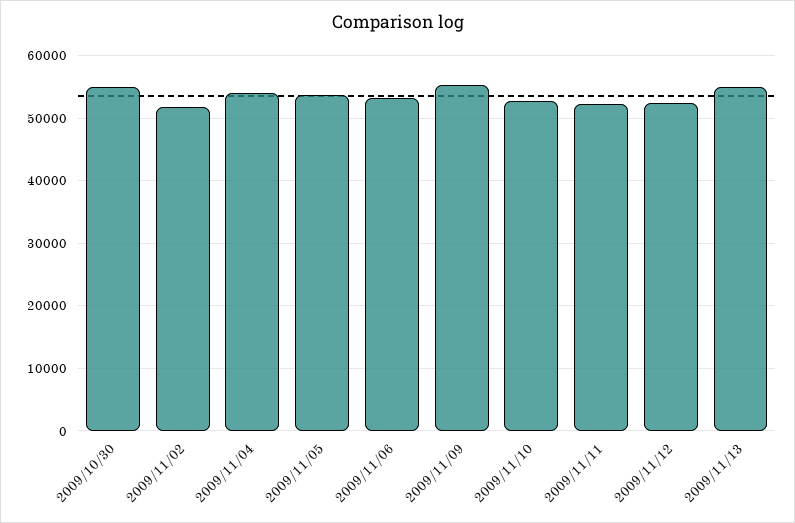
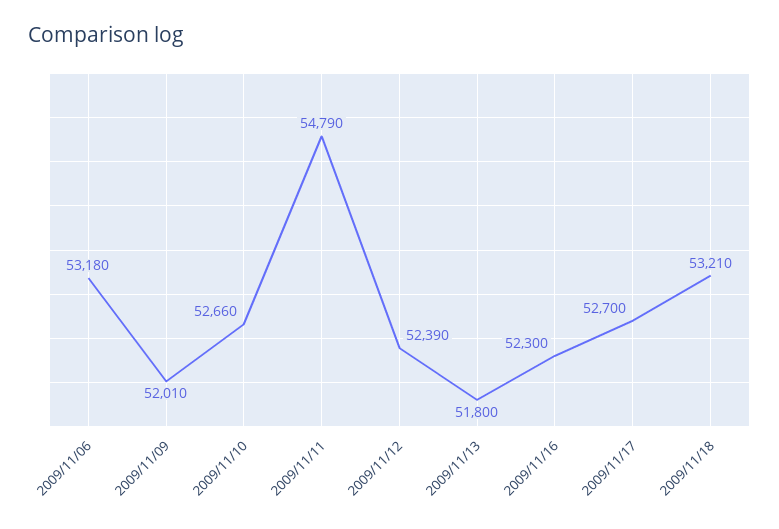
2009/10/30: 55000 -> none
2009/11/02: 52000 -> none
2009/11/04: 54000 -> none
2009/11/05: 54000 -> none
2009/11/09: 55000 -> 52010
2009/11/11: 52000 -> 54790
2009/11/13: 55000 -> 51800
2009/11/16: none -> 52300
2009/11/17: none -> 52700
2009/11/18: none -> 53210

